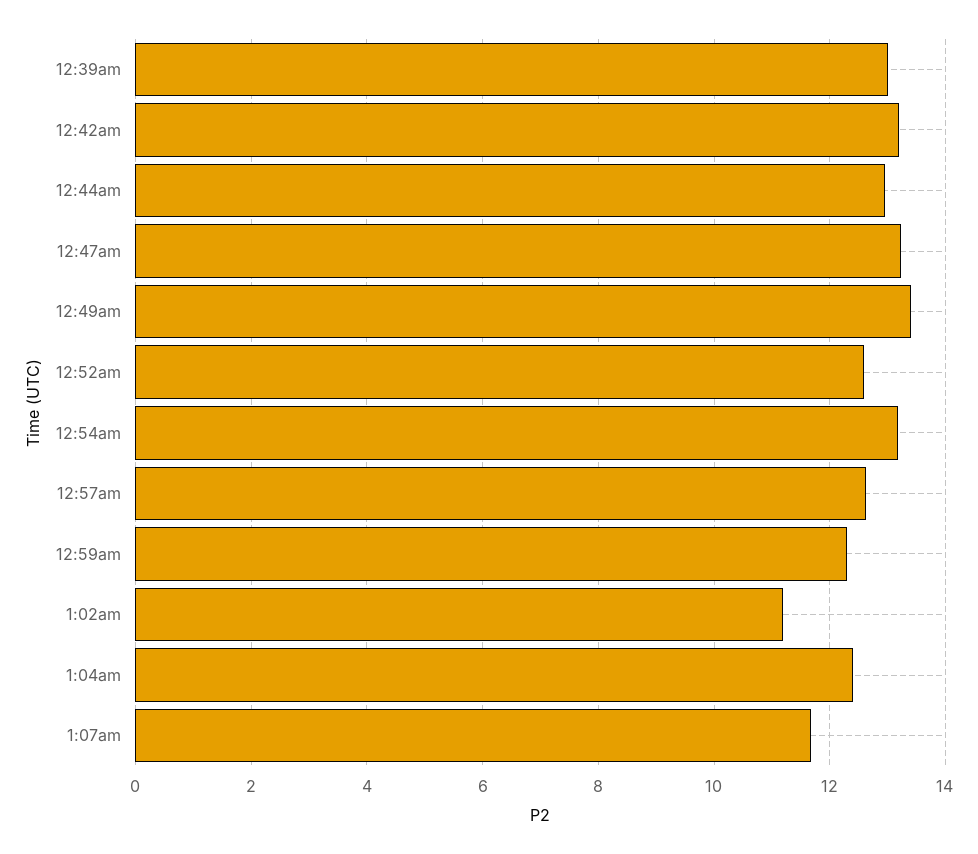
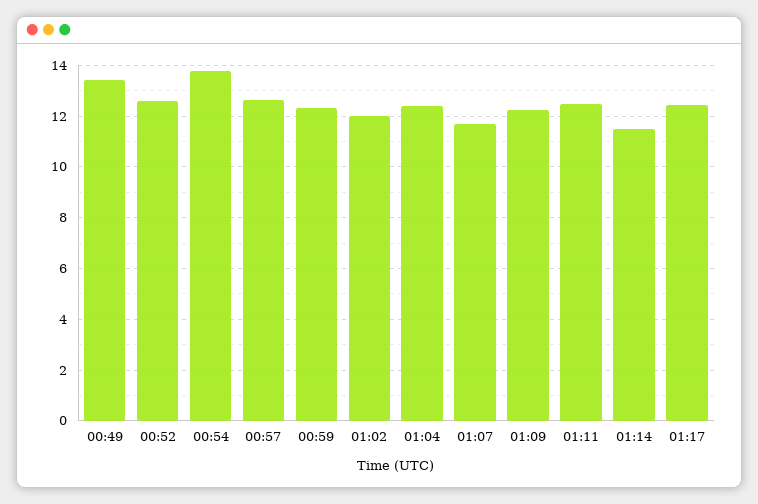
12:39am: 13 -> none
12:42am: 13.2 -> none
12:44am: 13 -> none
12:47am: 13.2 -> none
12:54am: 13.2 -> 13.75
1:02am: 11.2 -> 12
01:09: none -> 12.25
01:11: none -> 12.5
01:14: none -> 11.5
01:17: none -> 12.5

